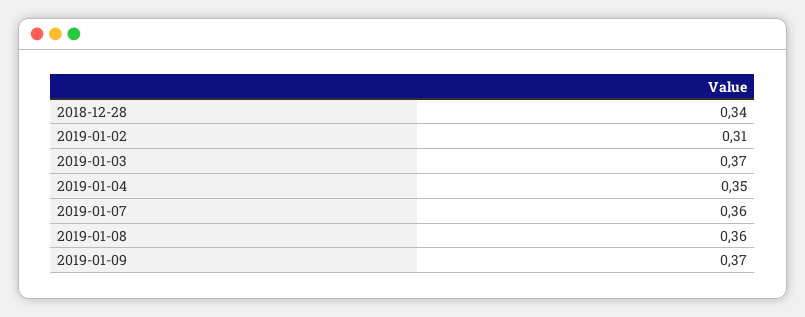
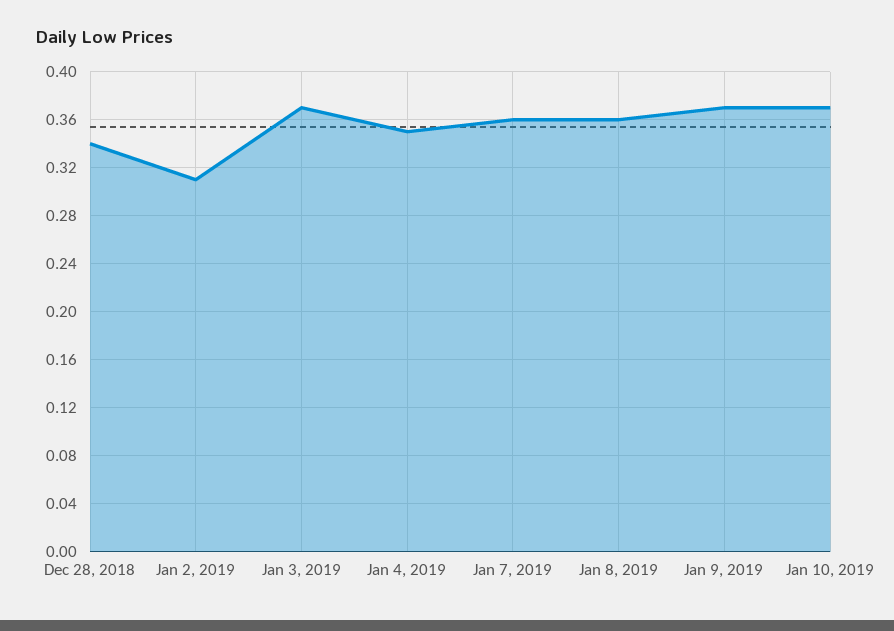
Jan 10, 2019: none -> 0.37

